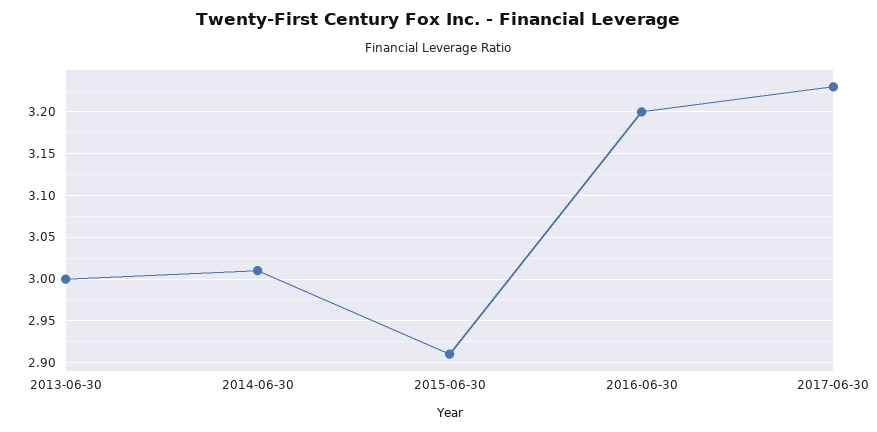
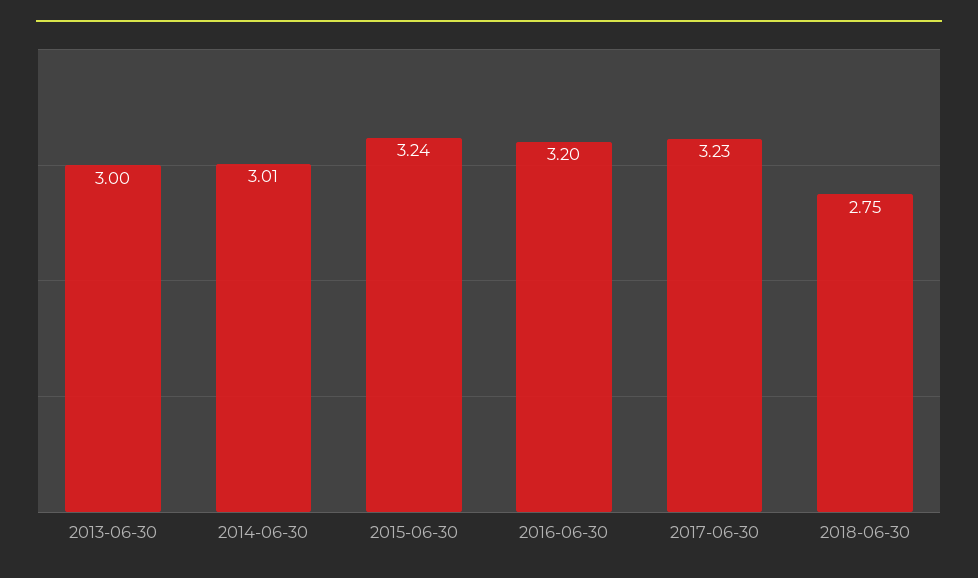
2015-06-30: 2.91 -> 3.24
2018-06-30: none -> 2.75

